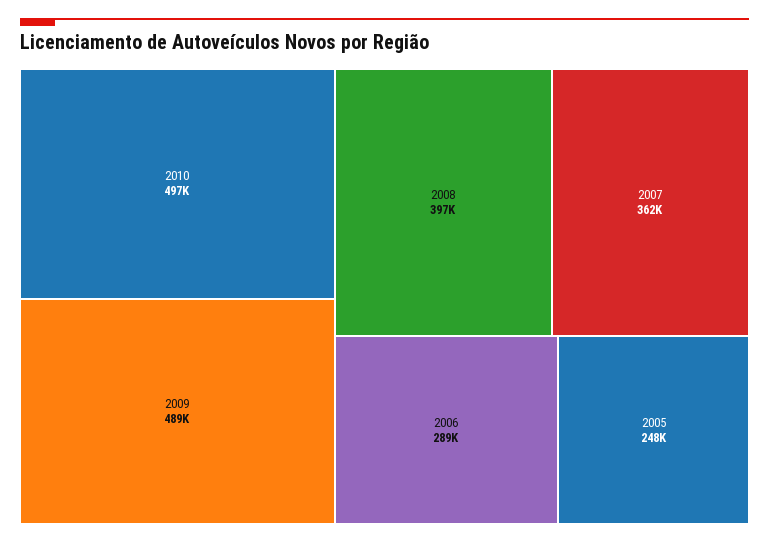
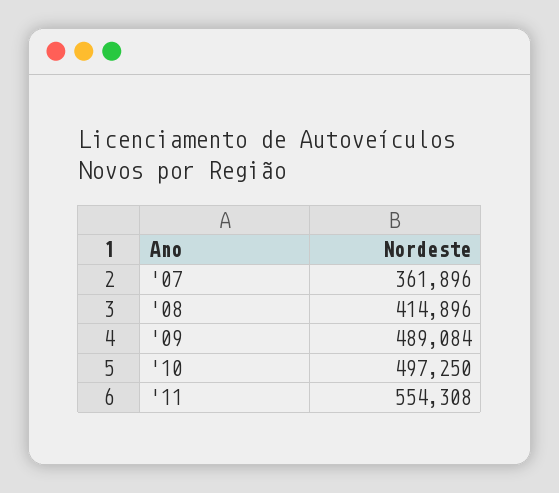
2008: 397000 -> 414896
2006: 289000 -> none
2005: 248000 -> none
'11: none -> 554308

